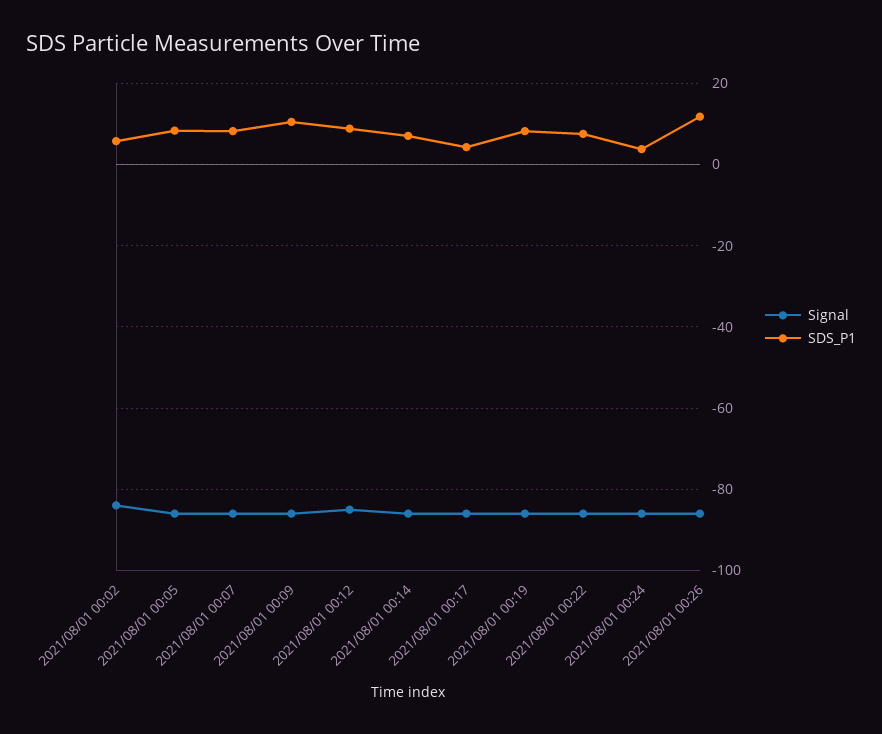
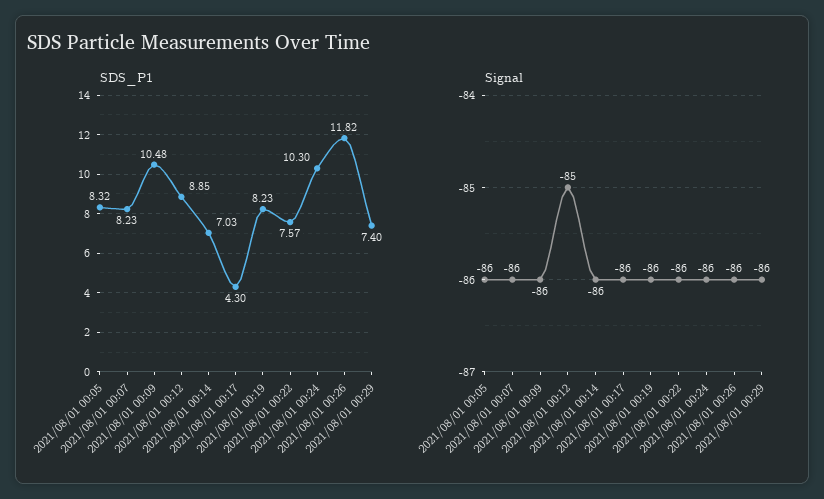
Signal, 2021/08/01 00:02: -84 -> none
SDS_P1, 2021/08/01 00:02: 6 -> none
SDS_P1, 2021/08/01 00:24: 4 -> 10.3
SDS_P1, 2021/08/01 00:29: none -> 7.4
Signal, 2021/08/01 00:29: none -> -86

